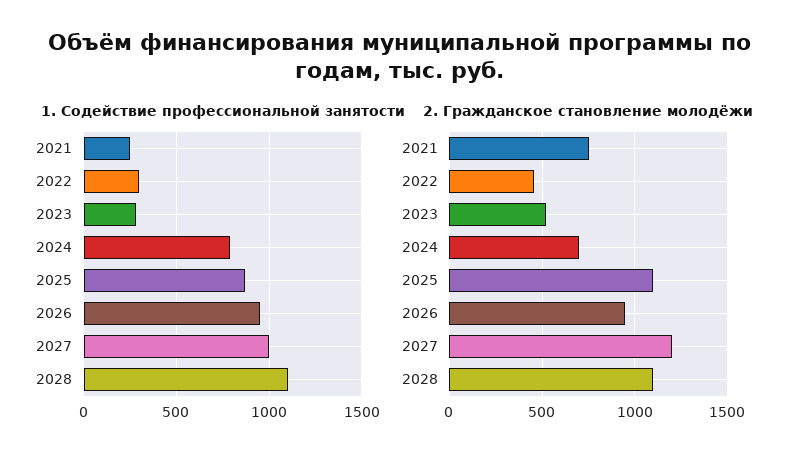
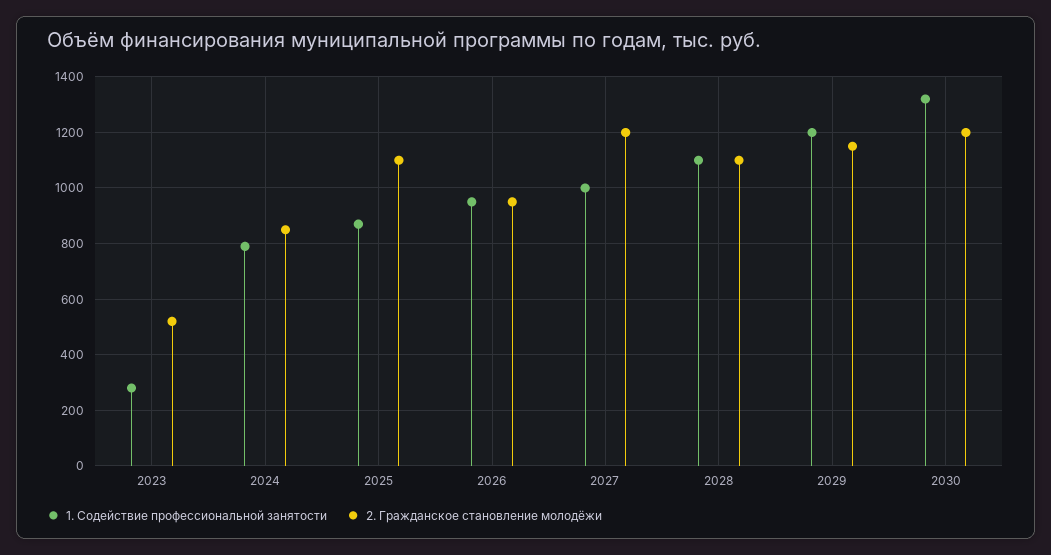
1. Содействие профессиональной занятости, 2021: 250 -> none
1. Содействие профессиональной занятости, 2022: 300 -> none
2. Гражданское становление молодёжи, 2021: 750 -> none
2. Гражданское становление молодёжи, 2022: 450 -> none
2. Гражданское становление молодёжи, 2024: 700 -> 850
1. Содействие профессиональной занятости, 2029: none -> 1200
2. Гражданское становление молодёжи, 2029: none -> 1150
1. Содействие профессиональной занятости, 2030: none -> 1325
2. Гражданское становление молодёжи, 2030: none -> 1200

